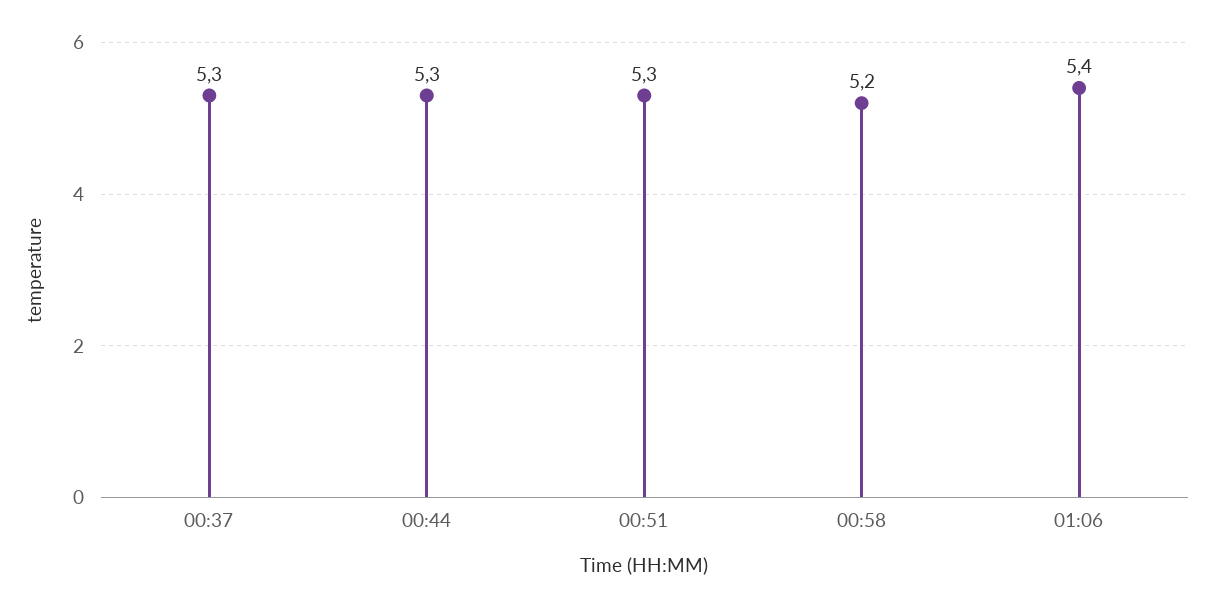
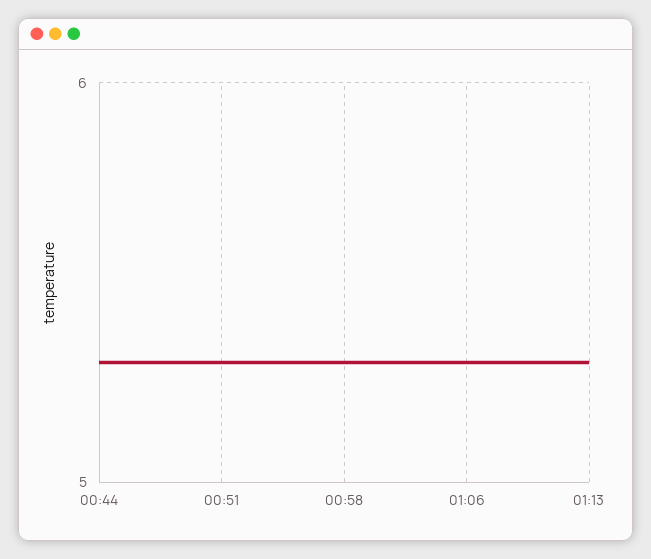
00:37: 5.3 -> none
00:58: 5.2 -> 5.3
01:06: 5.4 -> 5.3
01:13: none -> 5.3

